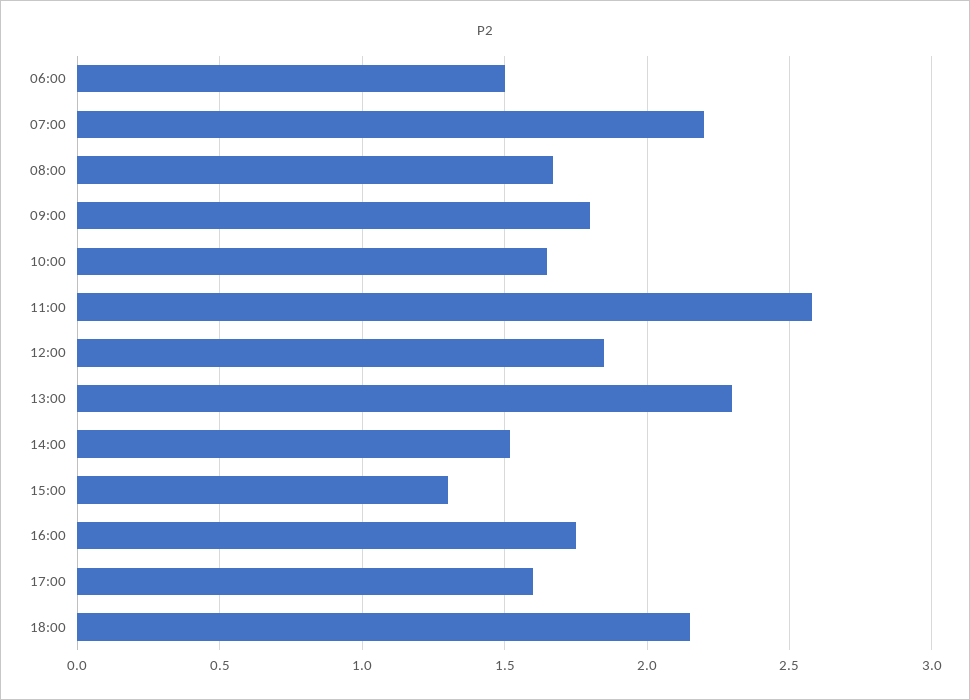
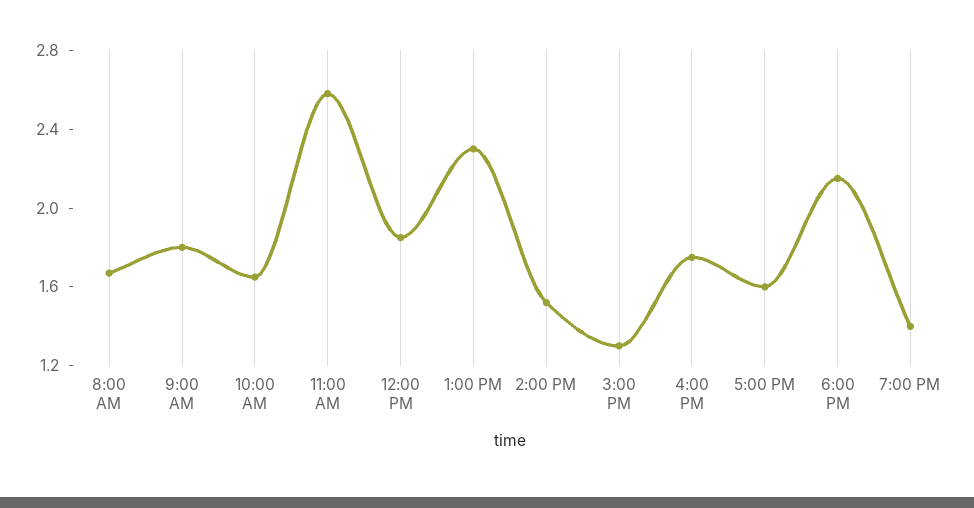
06:00: 1.5 -> none
07:00: 2.2 -> none
7:00 PM: none -> 1.4

